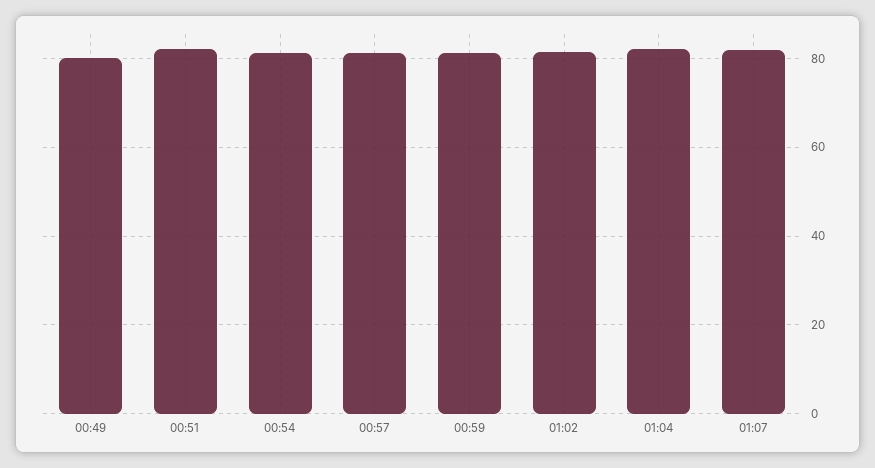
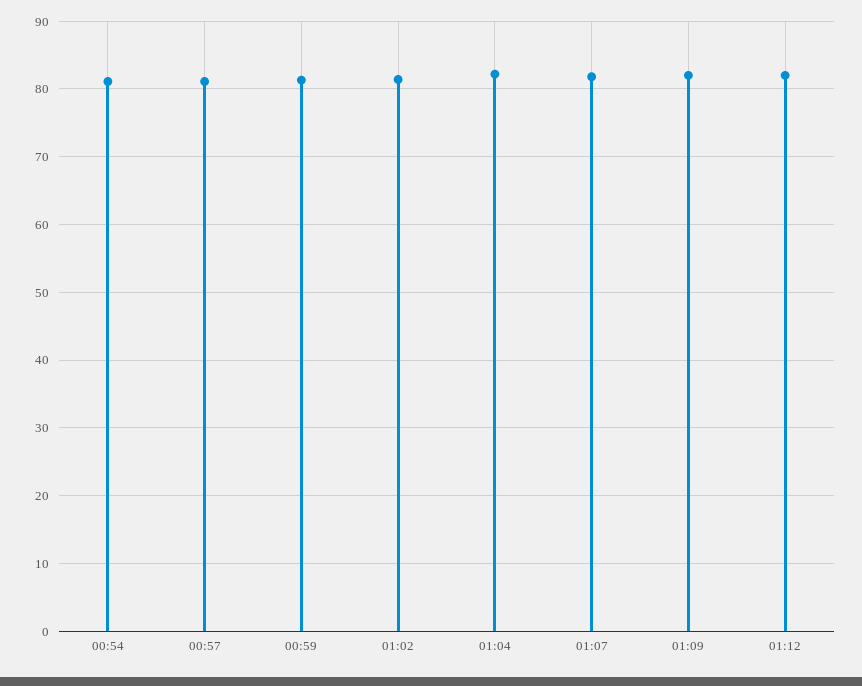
00:49: 80 -> none
00:51: 82 -> none
01:09: none -> 82
01:12: none -> 82

